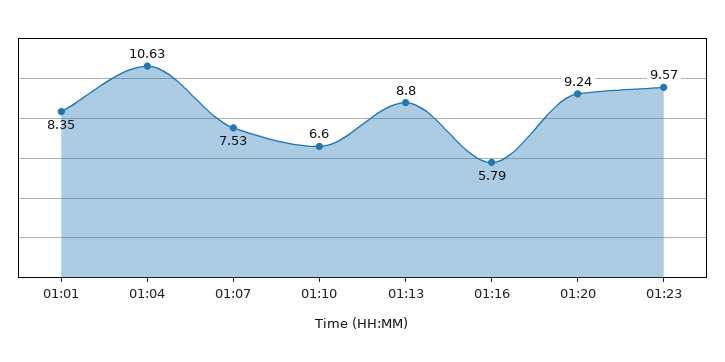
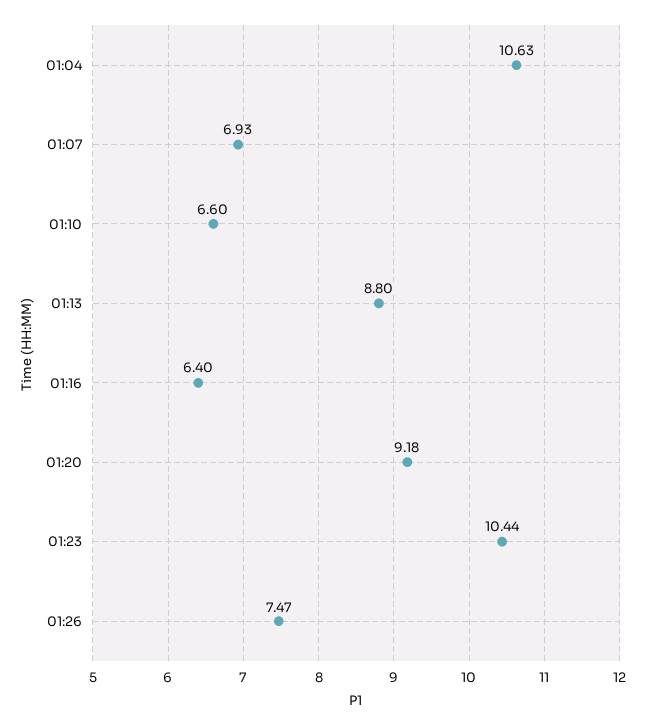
01:01: 8.35 -> none
01:07: 7.53 -> 6.93
01:16: 5.79 -> 6.4
01:20: 9.24 -> 9.18
01:23: 9.57 -> 10.44
01:26: none -> 7.47

